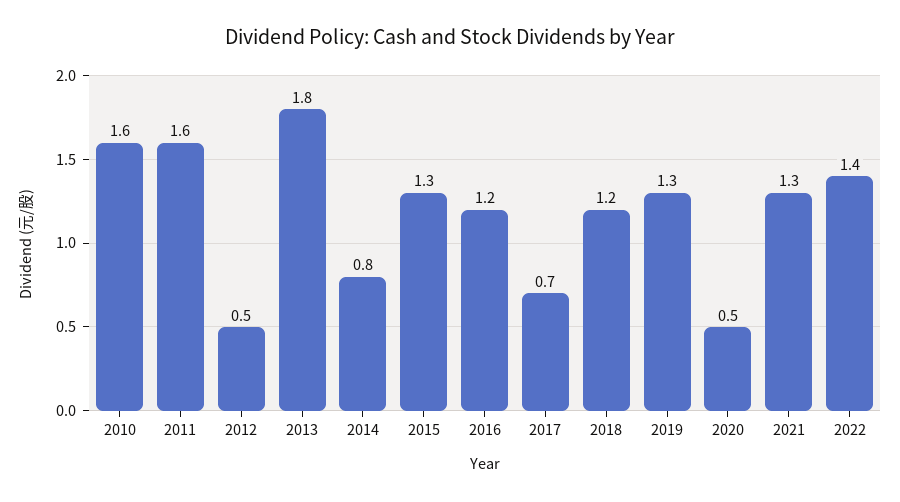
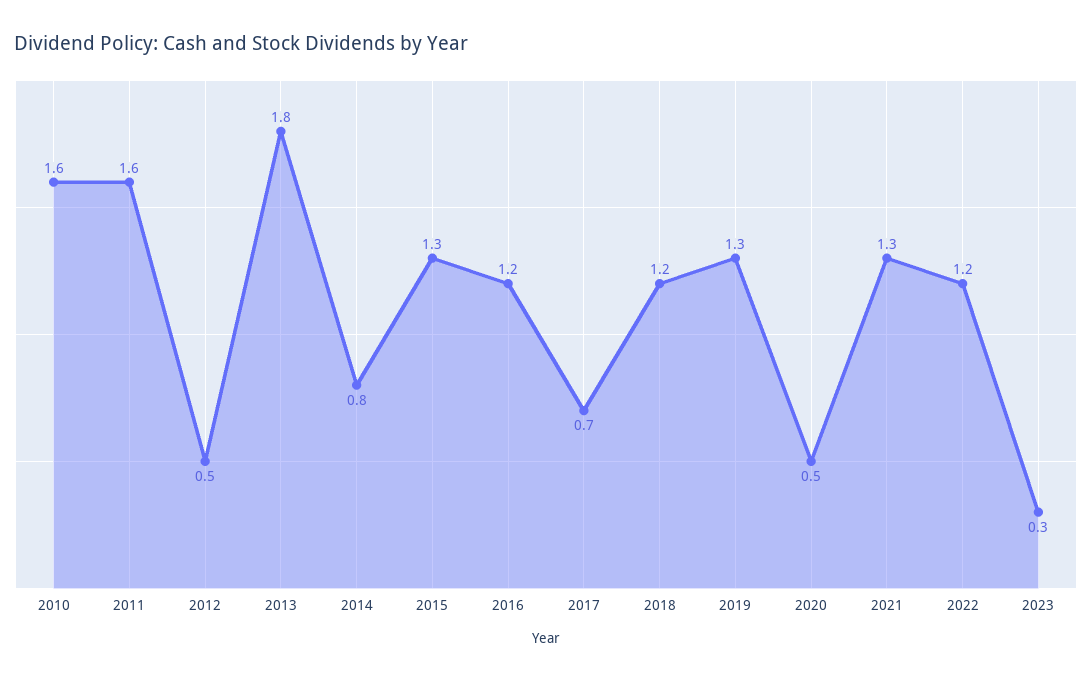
2022: 1.4 -> 1.2
2023: none -> 0.3

